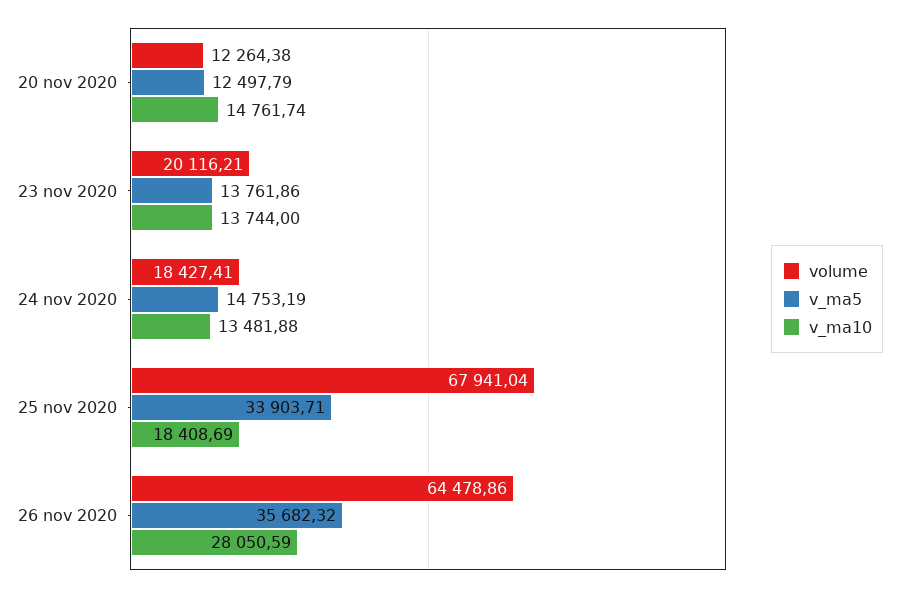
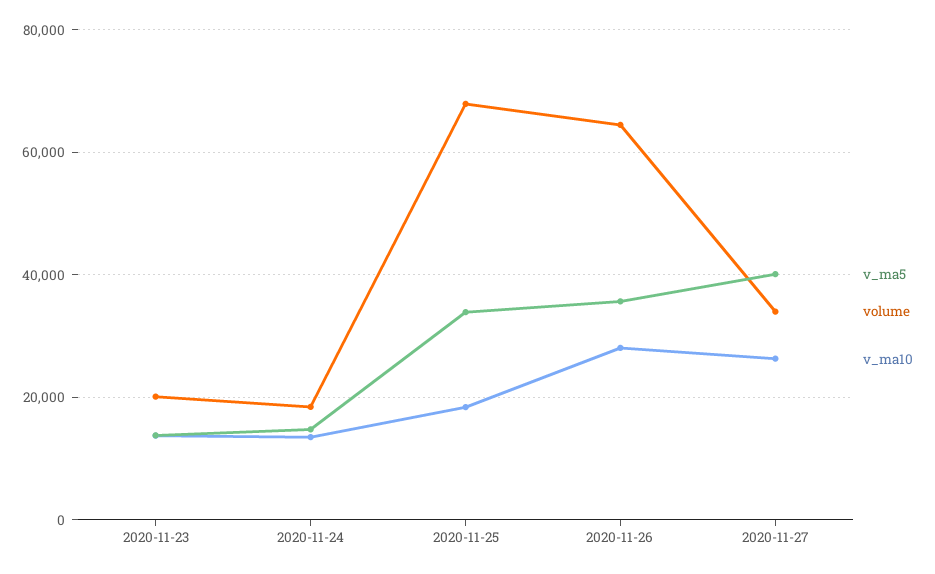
volume, 20 nov 2020: 12264.38 -> none
v_ma5, 20 nov 2020: 12497.79 -> none
v_ma10, 20 nov 2020: 14761.74 -> none
v_ma5, 2020-11-27: none -> 40000
volume, 2020-11-27: none -> 34000
v_ma10, 2020-11-27: none -> 26000

